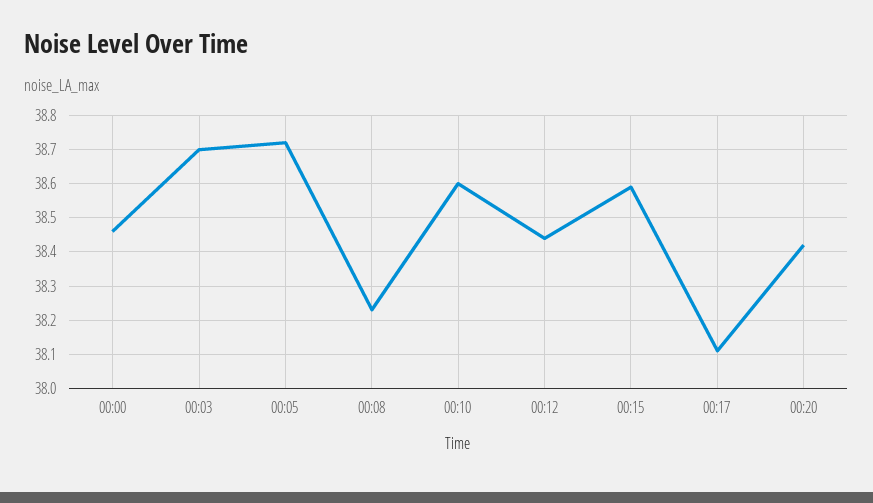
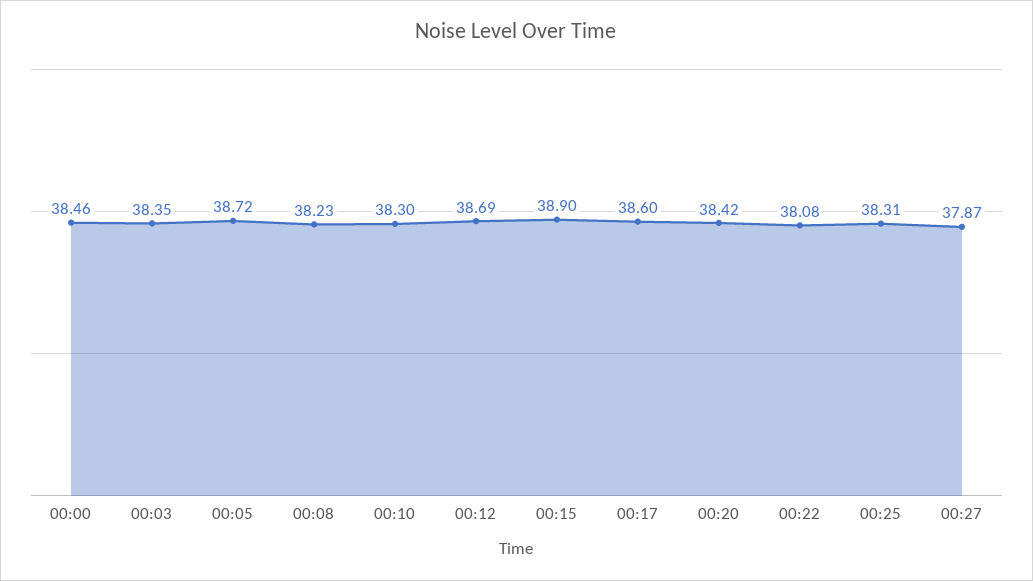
00:03: 38.7 -> 38.35
00:10: 38.6 -> 38.3
00:12: 38.45 -> 38.69
00:15: 38.6 -> 38.9
00:17: 38.1 -> 38.6
00:22: none -> 38.08
00:25: none -> 38.31
00:27: none -> 37.87

